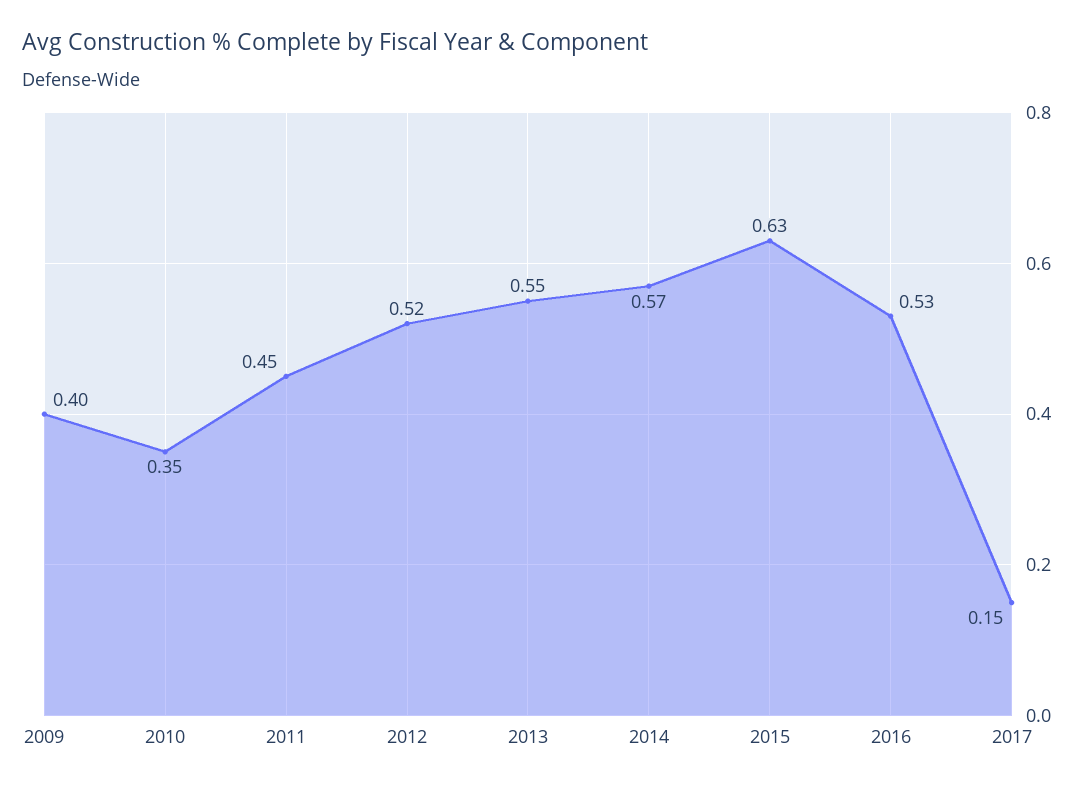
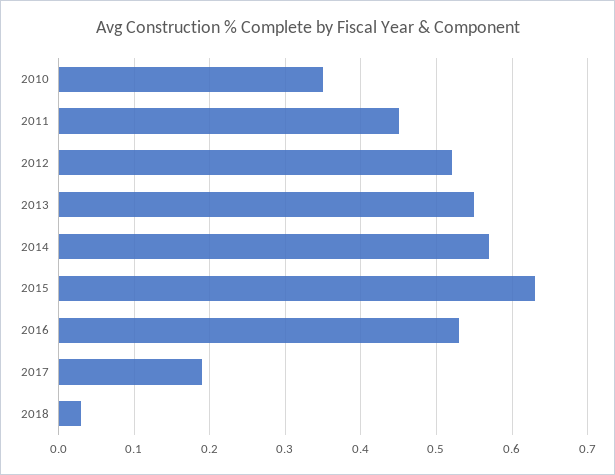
2009: 0.4 -> none
2017: 0.15 -> 0.19
2018: none -> 0.03

